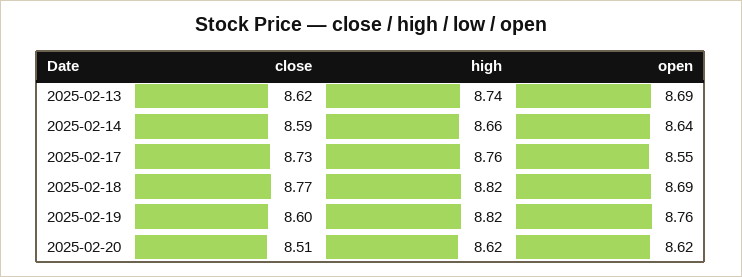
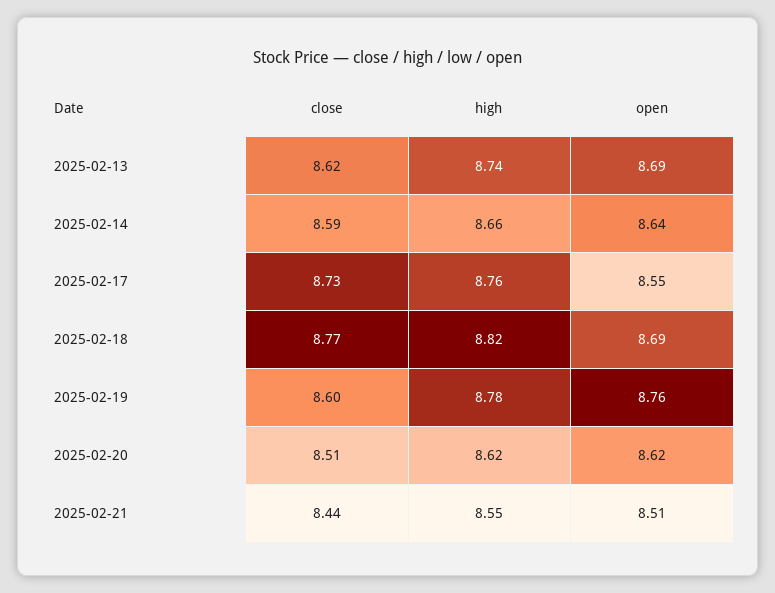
high, 2025-02-19: 8.82 -> 8.78
close, 2025-02-21: none -> 8.44
high, 2025-02-21: none -> 8.55
open, 2025-02-21: none -> 8.51

